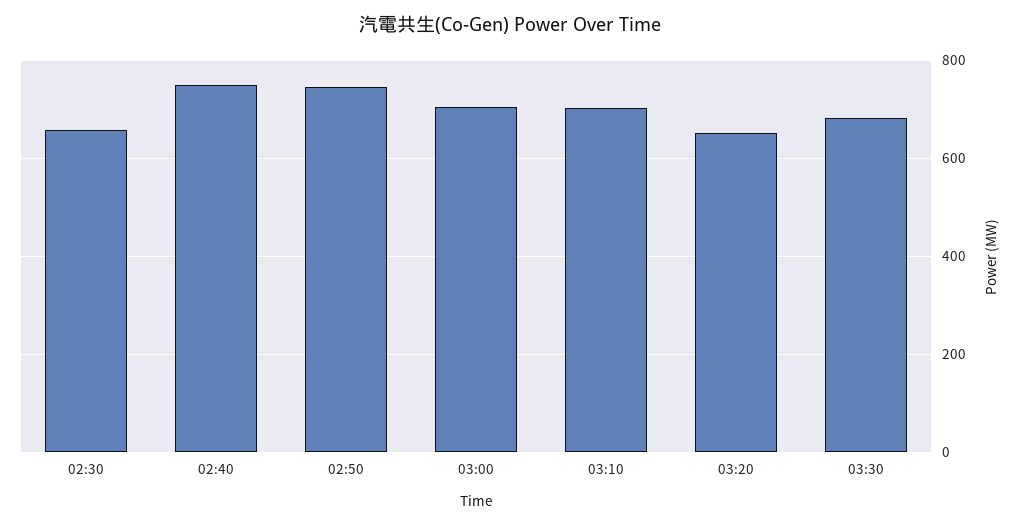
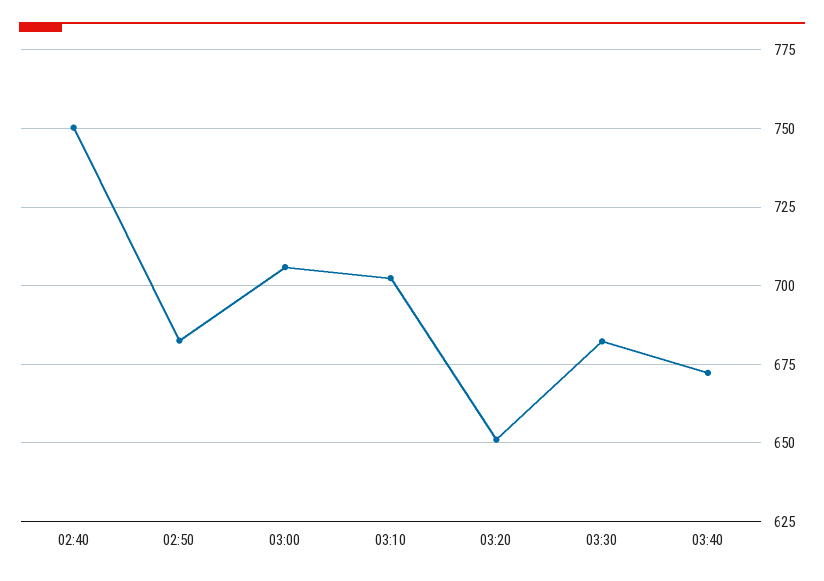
02:30: 660 -> none
02:50: 740 -> 682.5
03:40: none -> 672.5

